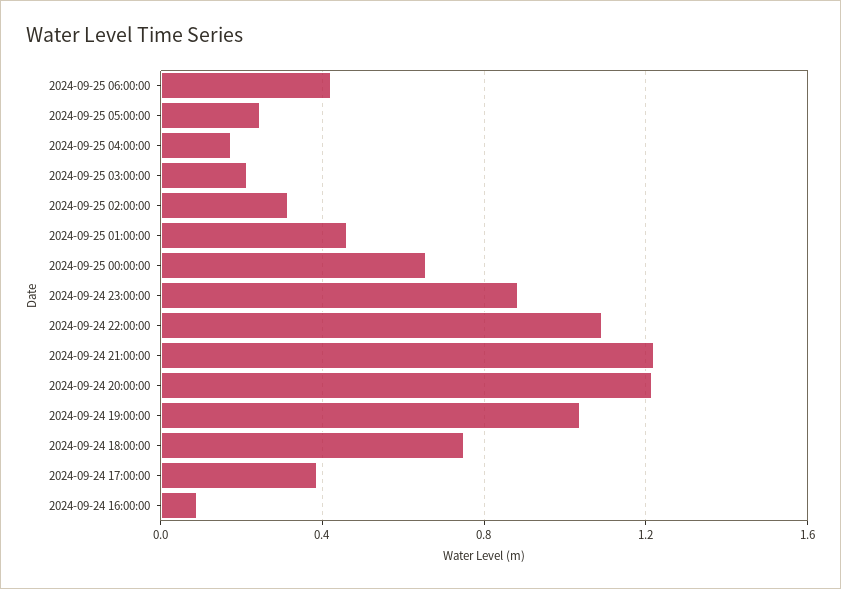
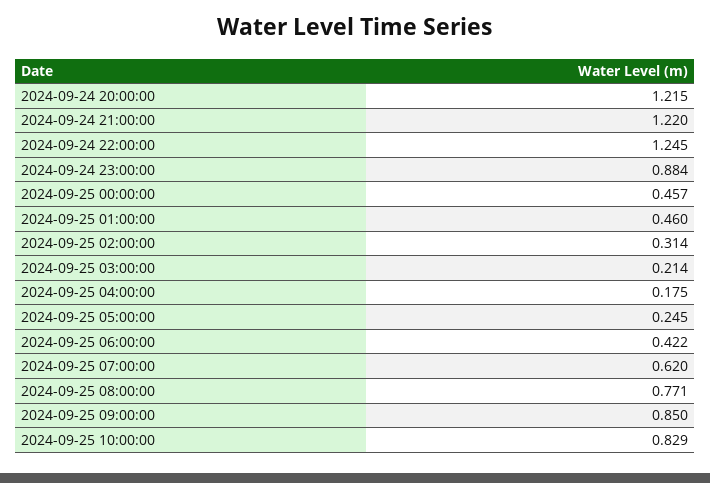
2024-09-25 00:00:00: 0.65 -> 0.457
2024-09-24 22:00:00: 1.1 -> 1.245
2024-09-24 19:00:00: 1.05 -> none
2024-09-24 18:00:00: 0.75 -> none
2024-09-24 17:00:00: 0.4 -> none
2024-09-24 16:00:00: 0.1 -> none
2024-09-25 07:00:00: none -> 0.62
2024-09-25 08:00:00: none -> 0.771
2024-09-25 09:00:00: none -> 0.85
2024-09-25 10:00:00: none -> 0.829

